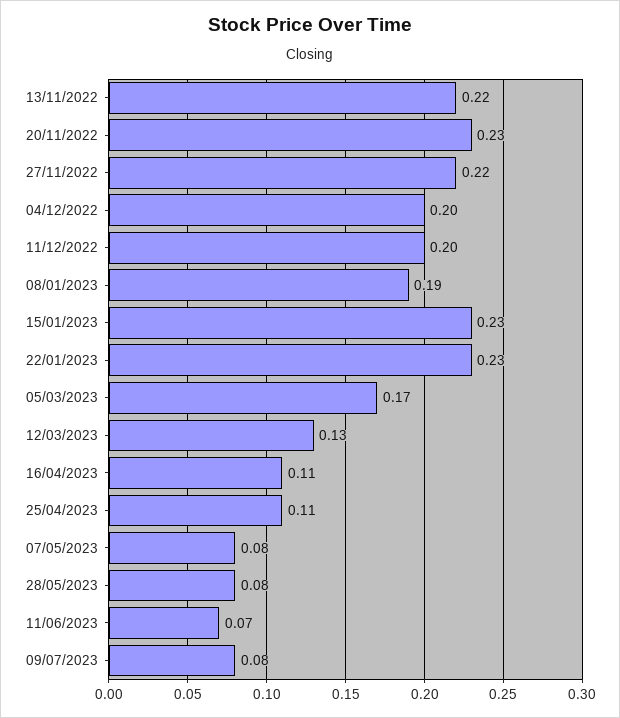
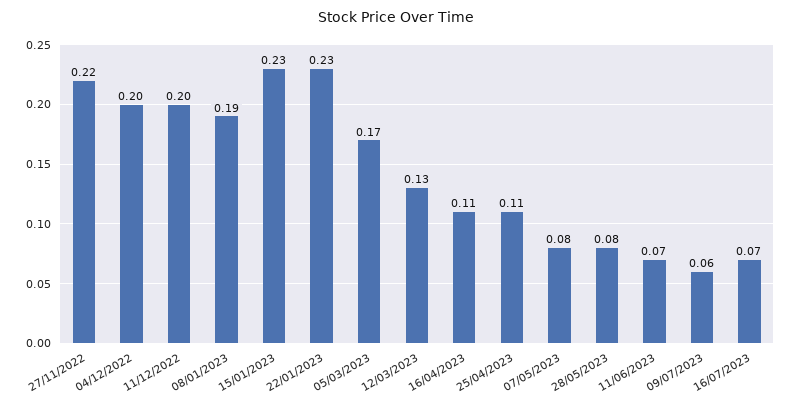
13/11/2022: 0.22 -> none
20/11/2022: 0.23 -> none
09/07/2023: 0.08 -> 0.06
16/07/2023: none -> 0.07

